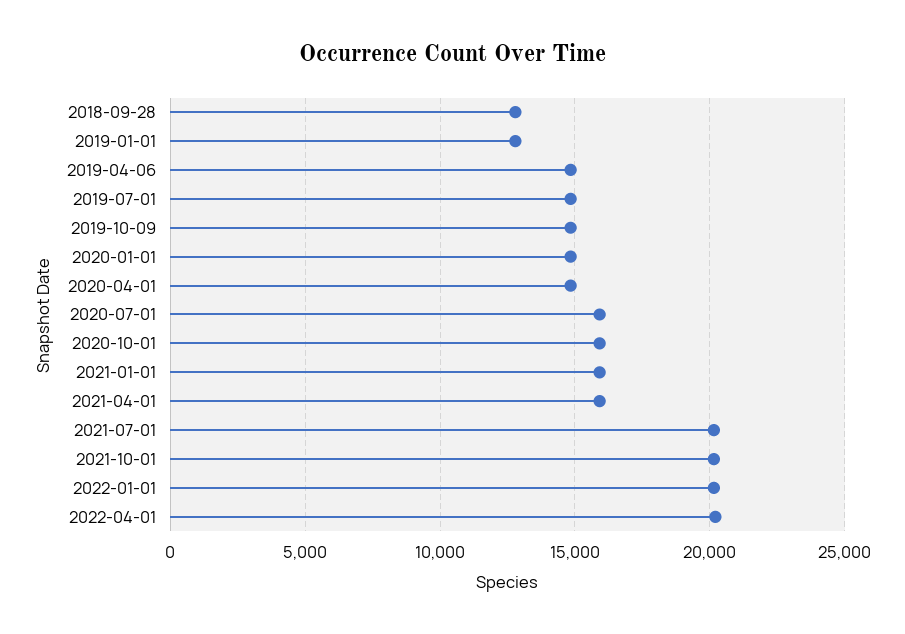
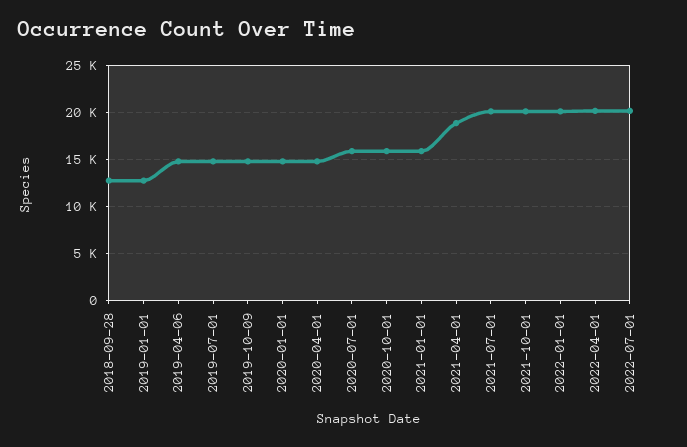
2021-04-01: 16000 -> 19000
2022-07-01: none -> 20000

